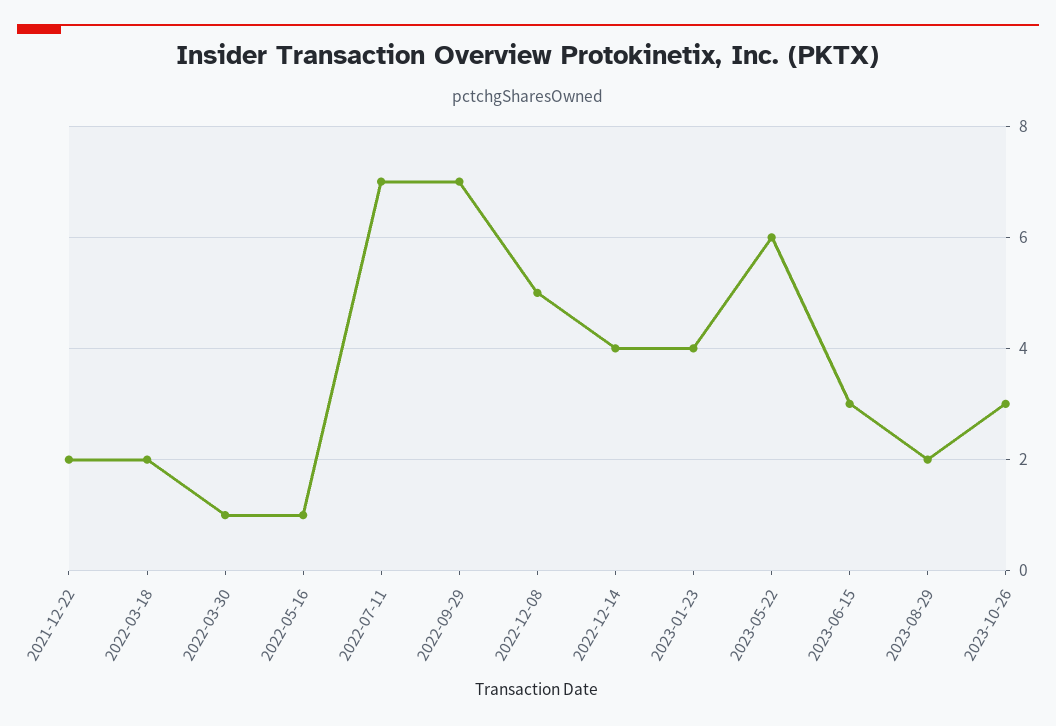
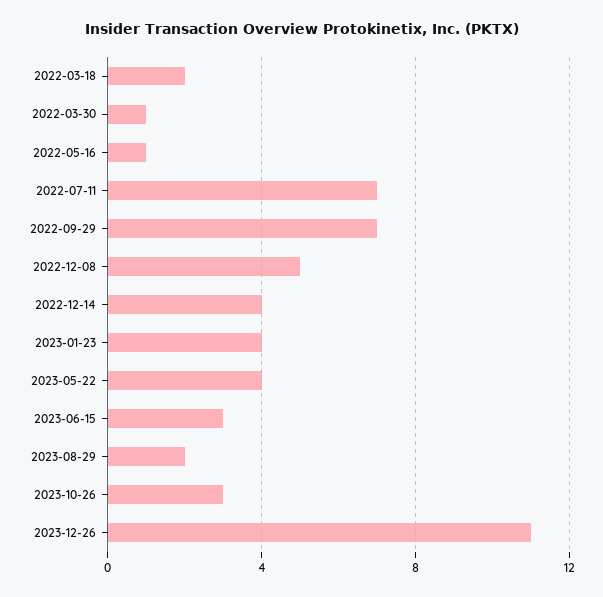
2021-12-22: 2 -> none
2023-05-22: 6 -> 4
2023-12-26: none -> 11

